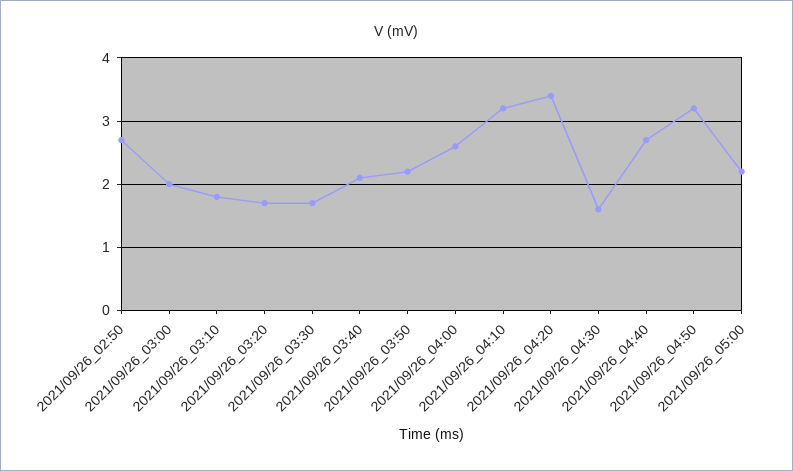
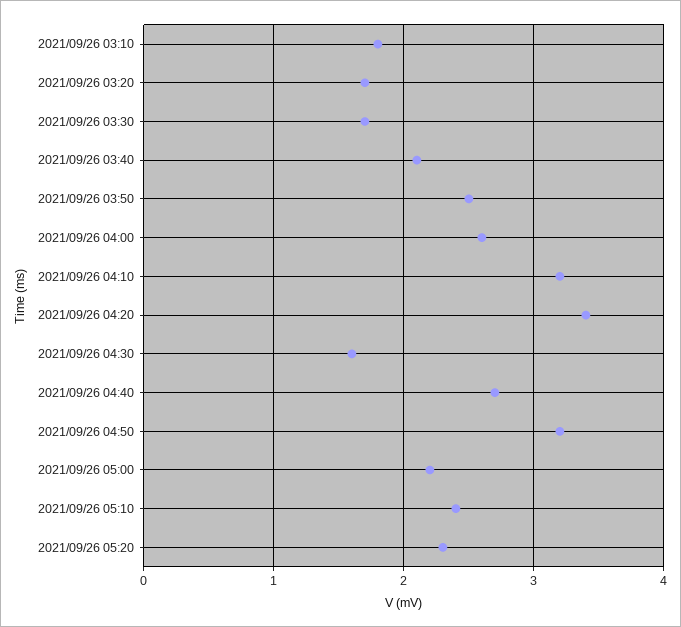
2021/09/26_02:50: 2.7 -> none
2021/09/26_03:00: 2 -> none
2021/09/26_03:50: 2.2 -> 2.5
2021/09/26 05:10: none -> 2.4
2021/09/26 05:20: none -> 2.3

